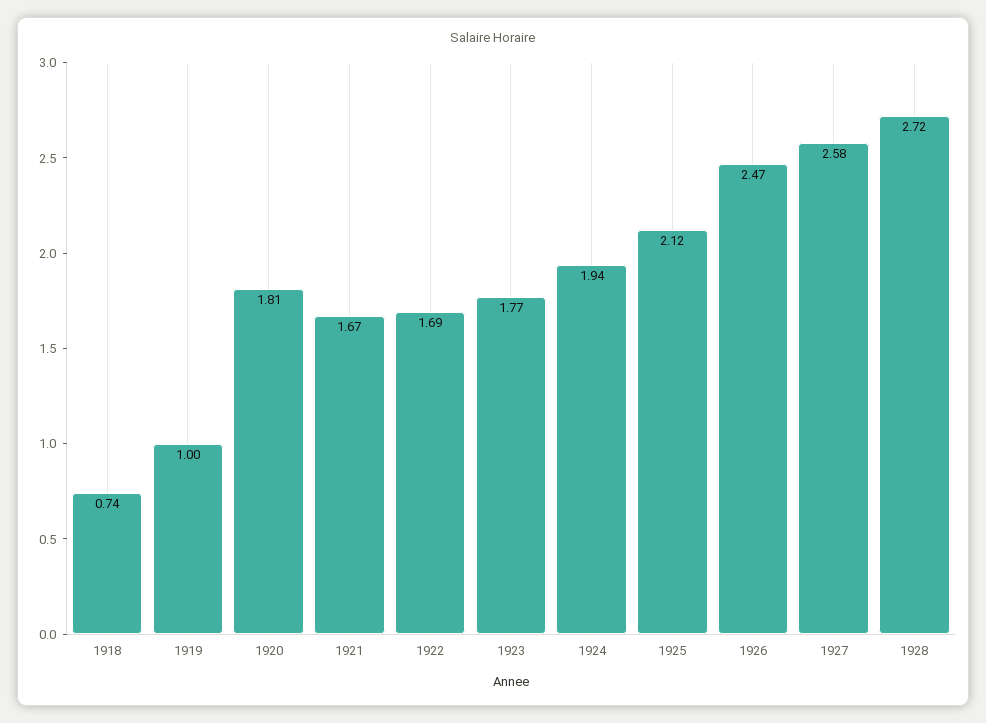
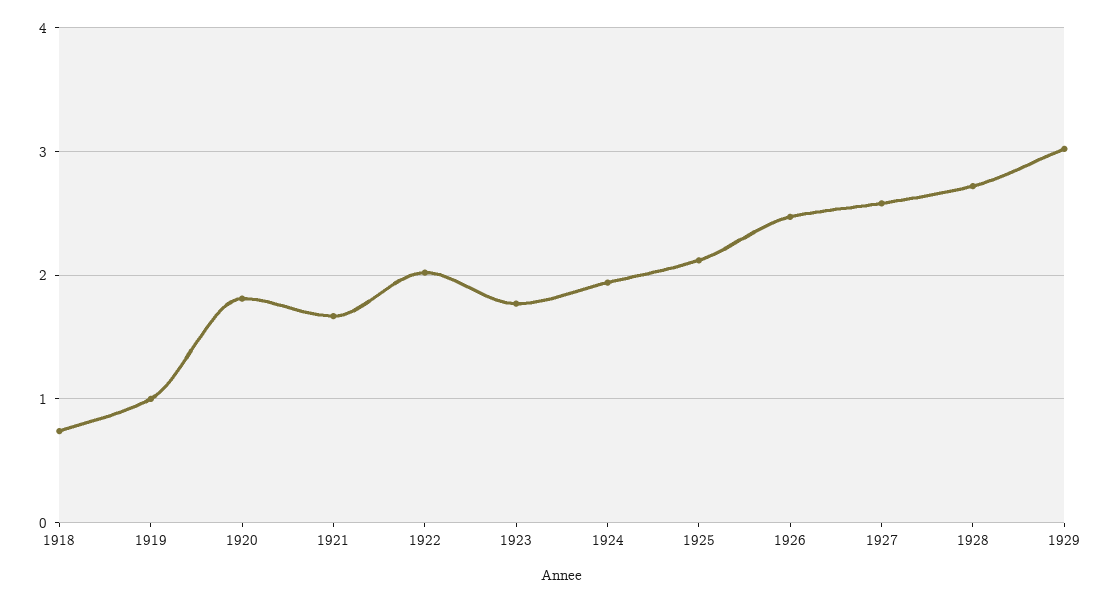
1922: 1.69 -> 2
1929: none -> 3

